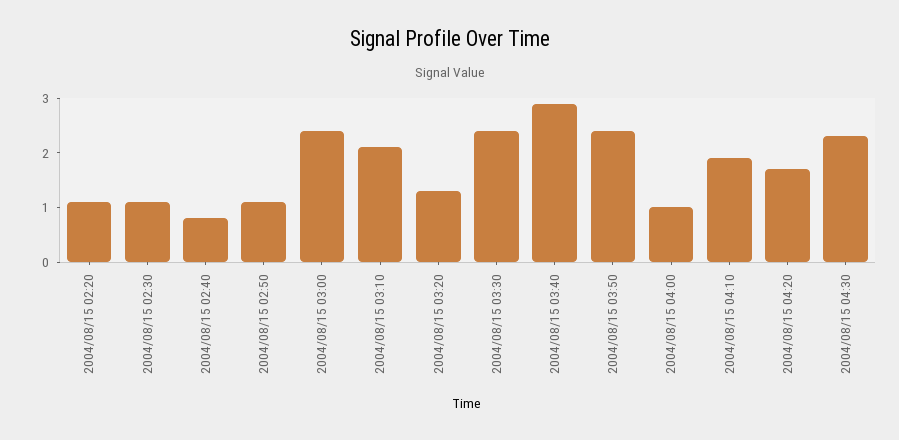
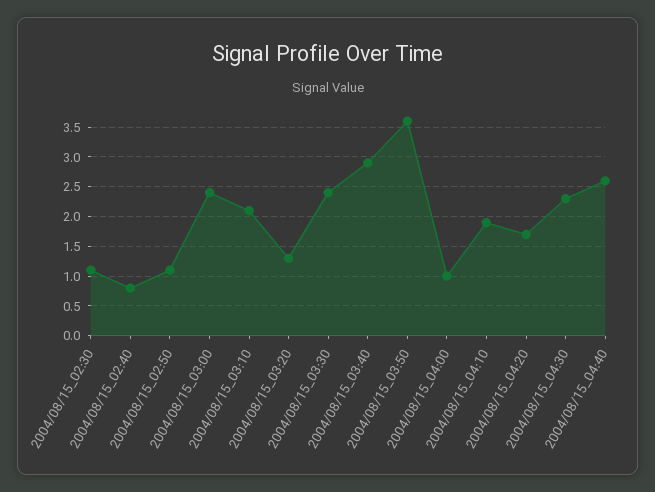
2004/08/15 02:20: 1 -> none
2004/08/15 03:50: 2.5 -> 3.5
2004/08/15_04:40: none -> 2.5

